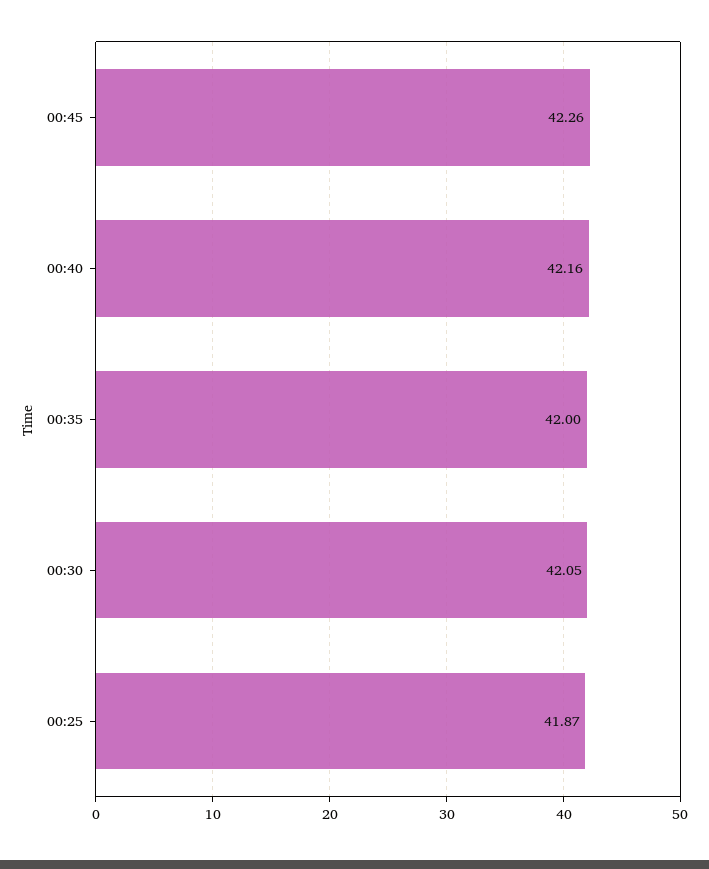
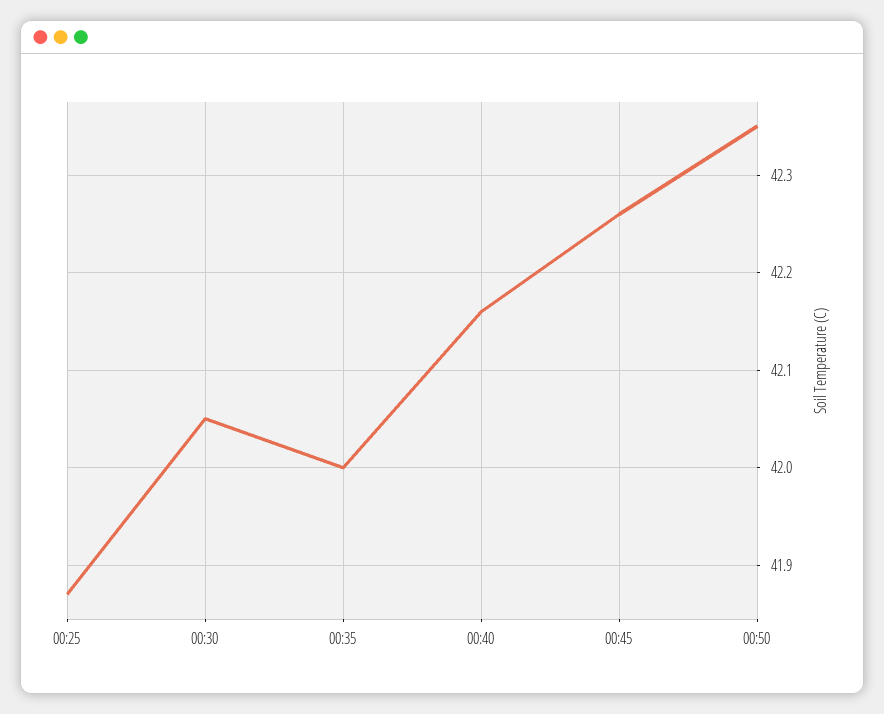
00:50: none -> 42.35

